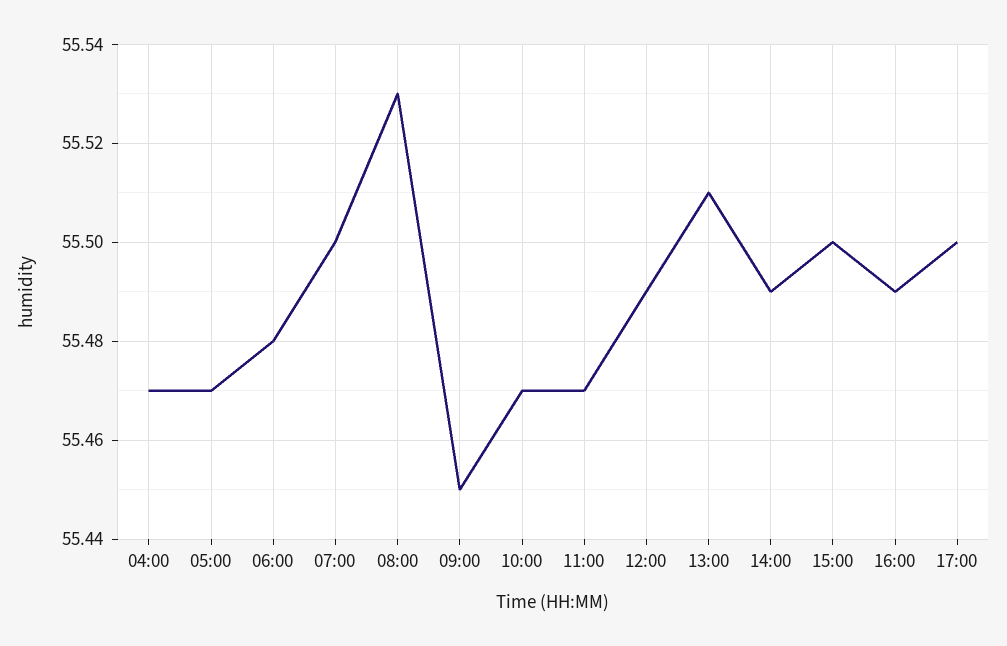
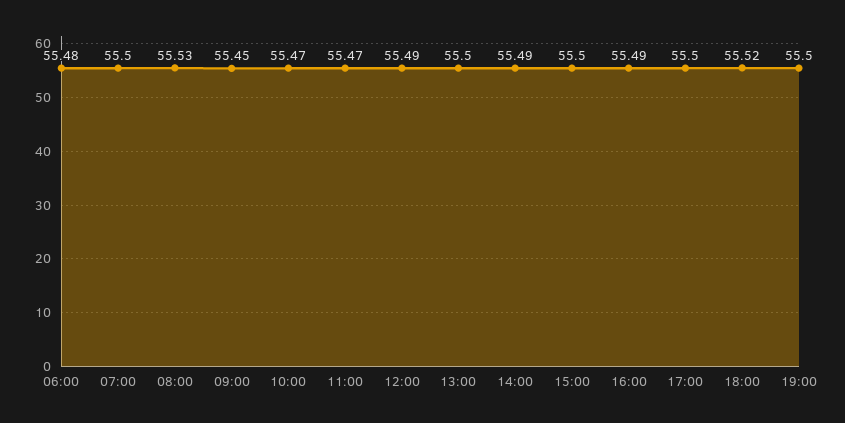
04:00: 55.47 -> none
05:00: 55.47 -> none
13:00: 55.51 -> 55.5
18:00: none -> 55.52
19:00: none -> 55.5

